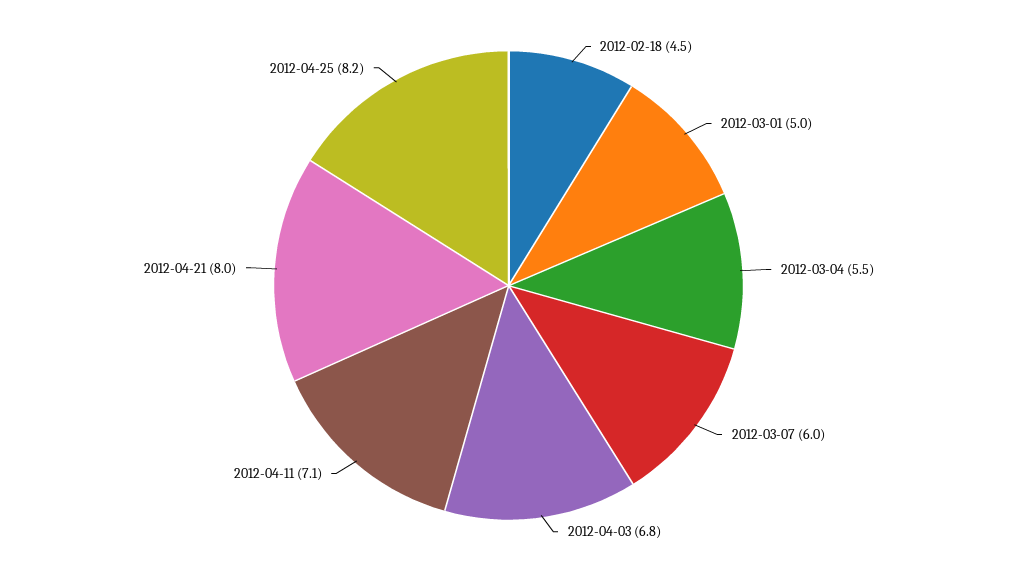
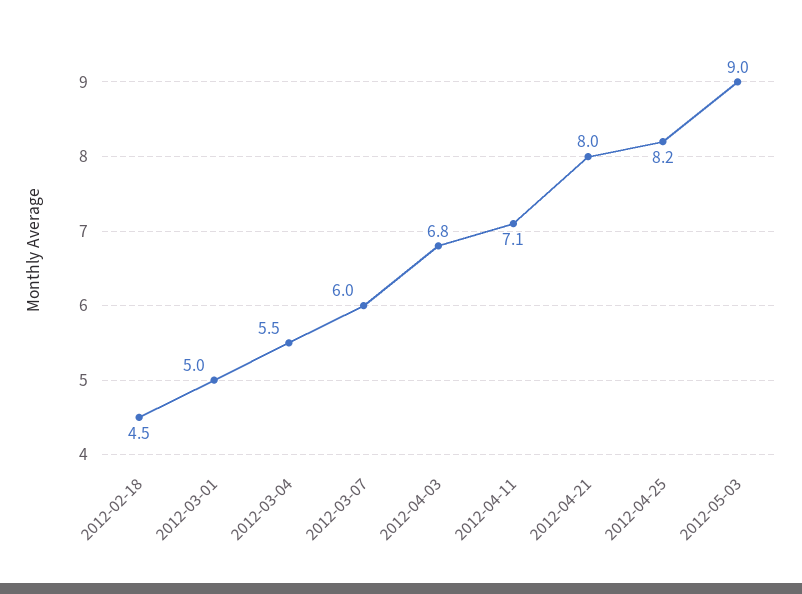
2012-05-03: none -> 9

